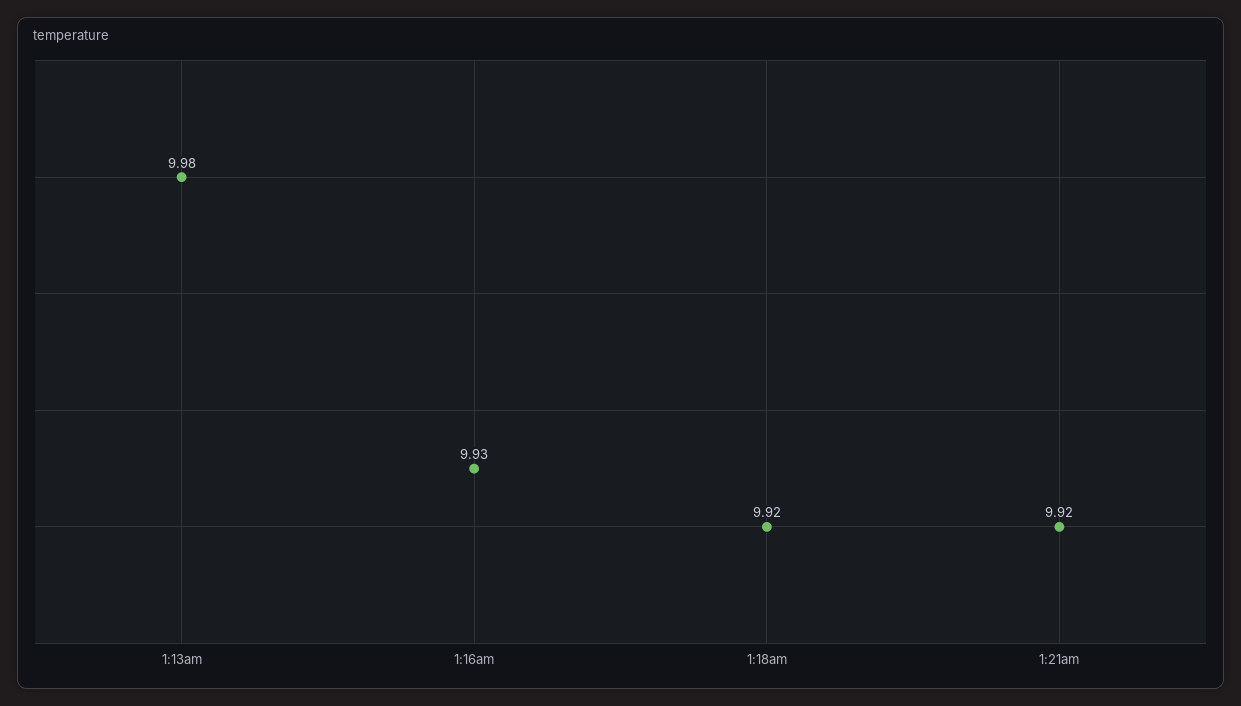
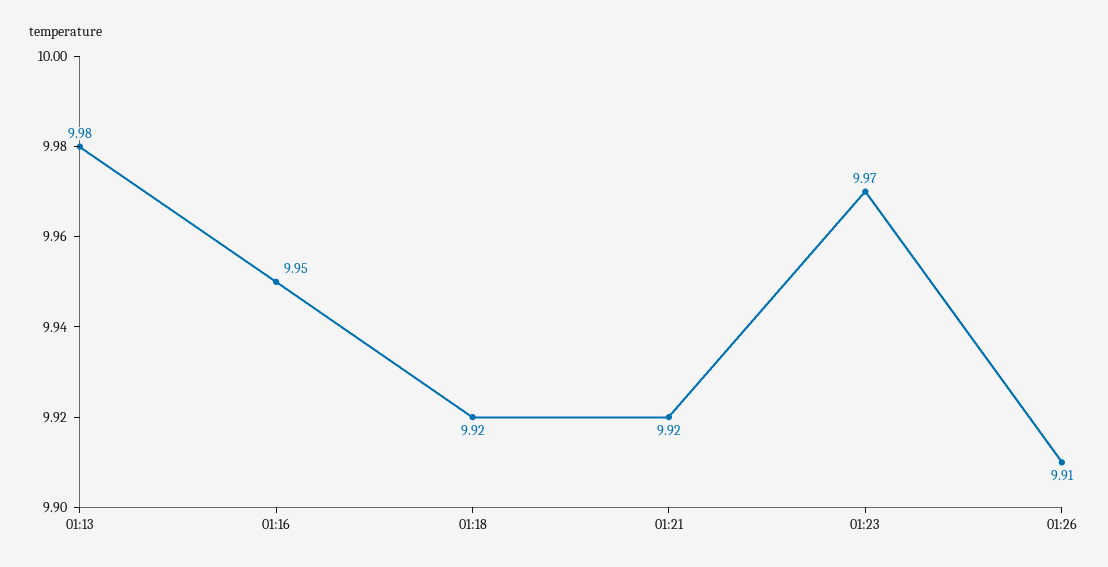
1:16am: 9.93 -> 9.95
01:23: none -> 9.97
01:26: none -> 9.91

